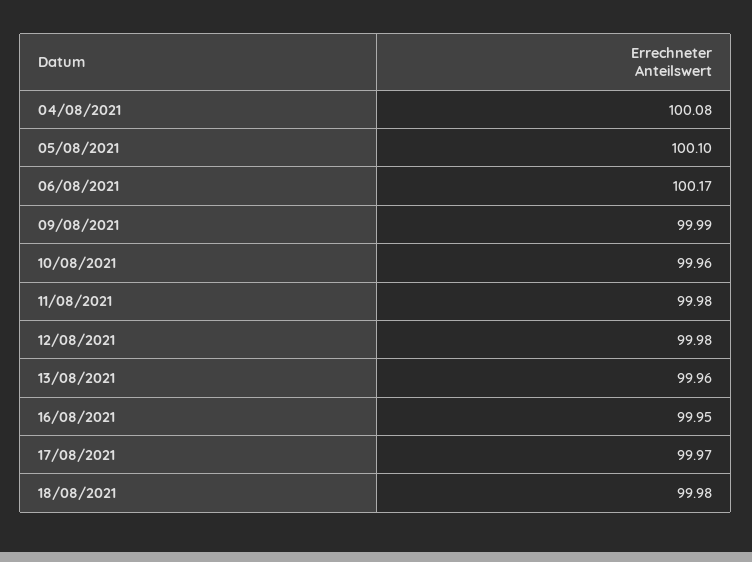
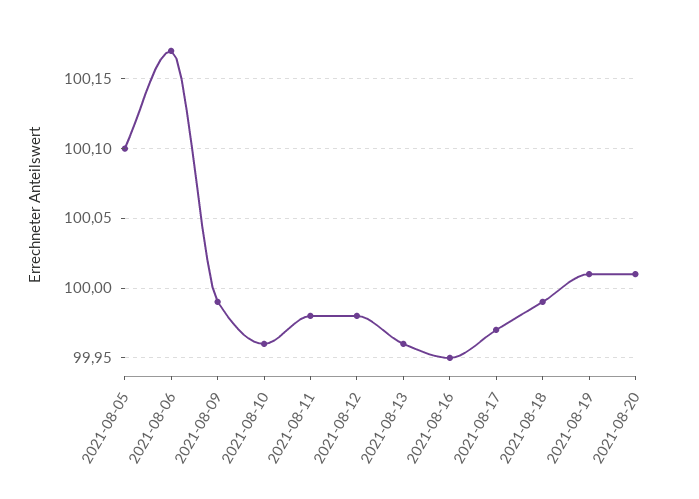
04/08/2021: 100.08 -> none
18/08/2021: 99.98 -> 99.99
2021-08-19: none -> 100.01
2021-08-20: none -> 100.01

